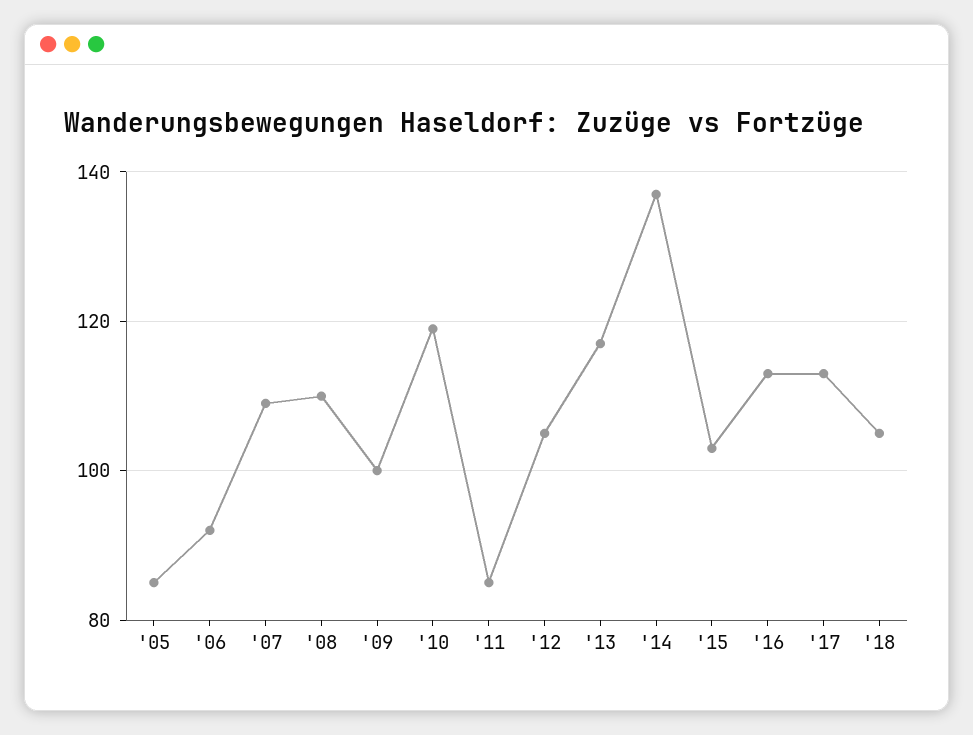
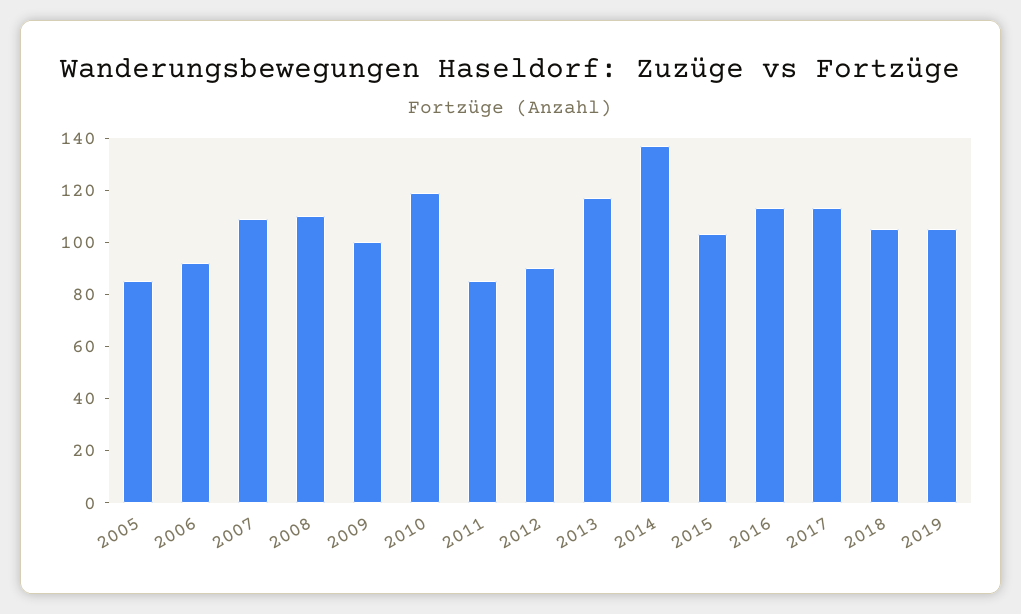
'12: 105 -> 90
2019: none -> 105

